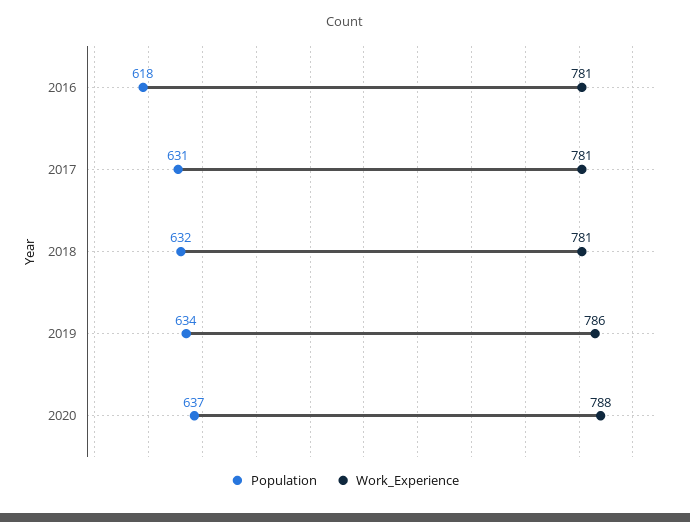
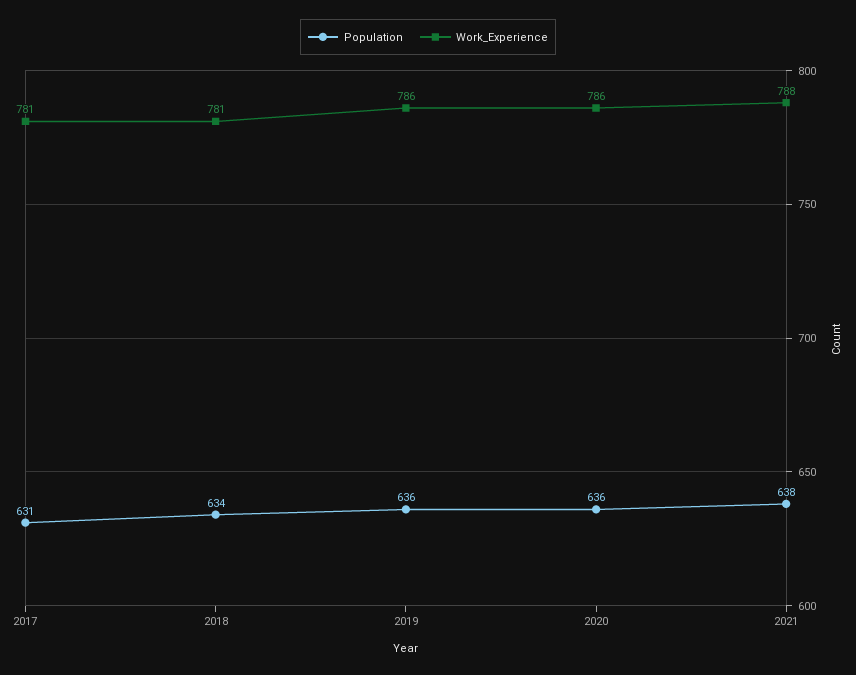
Population, 2016: 618 -> none
Work_Experience, 2016: 781 -> none
Population, 2018: 632 -> 634
Population, 2019: 634 -> 636
Population, 2020: 637 -> 636
Work_Experience, 2020: 788 -> 786
Population, 2021: none -> 638
Work_Experience, 2021: none -> 788

